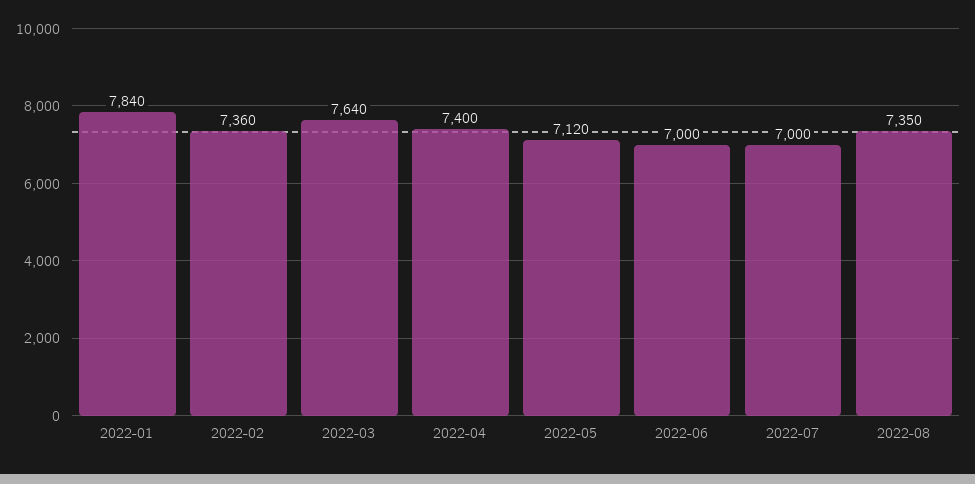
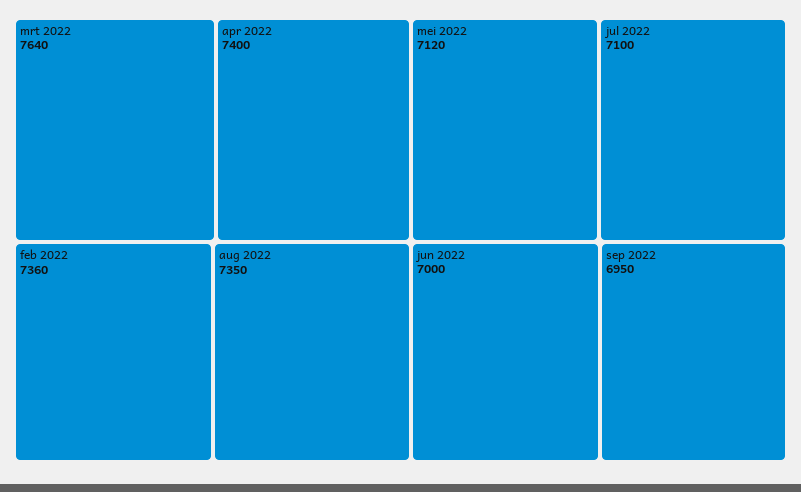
2022-01: 7840 -> none
2022-07: 7000 -> 7100
sep 2022: none -> 6950

